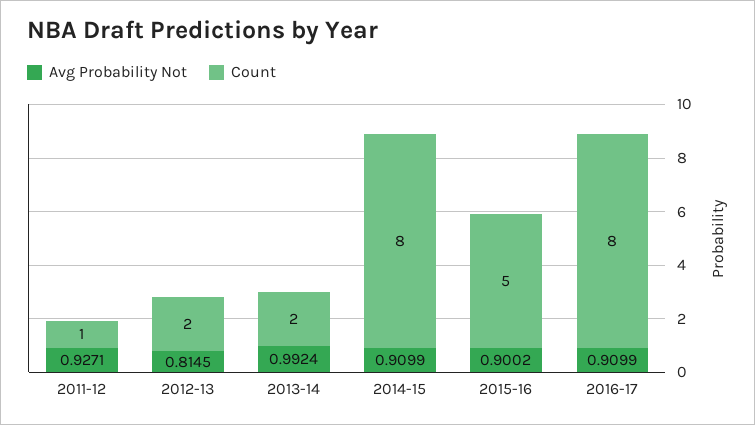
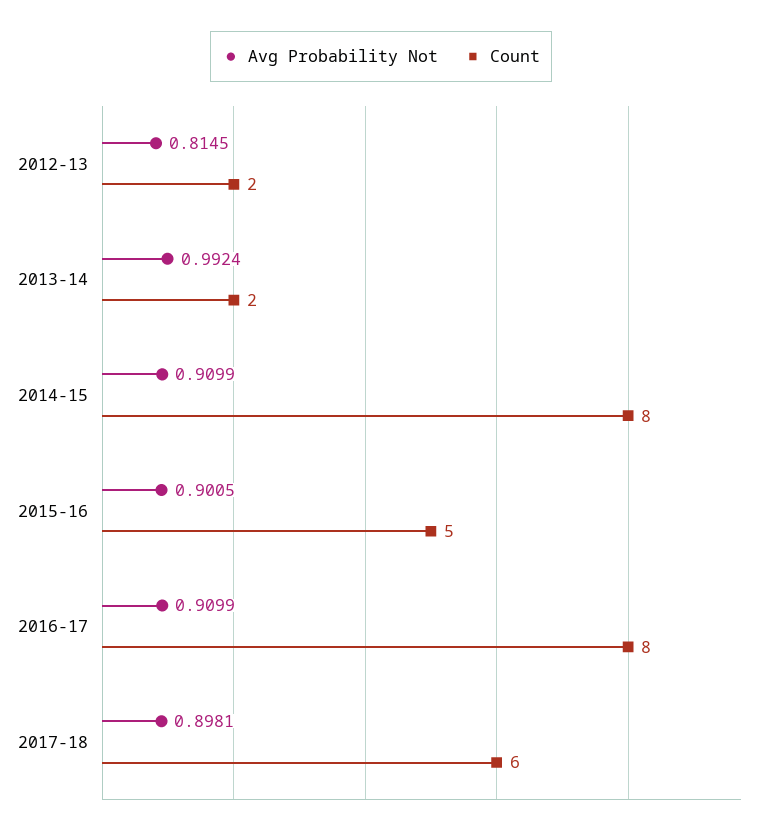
Avg Probability Not, 2011-12: 0.9271 -> none
Count, 2011-12: 1 -> none
Avg Probability Not, 2015-16: 0.9002 -> 0.9005
Avg Probability Not, 2017-18: none -> 0.8981
Count, 2017-18: none -> 6

